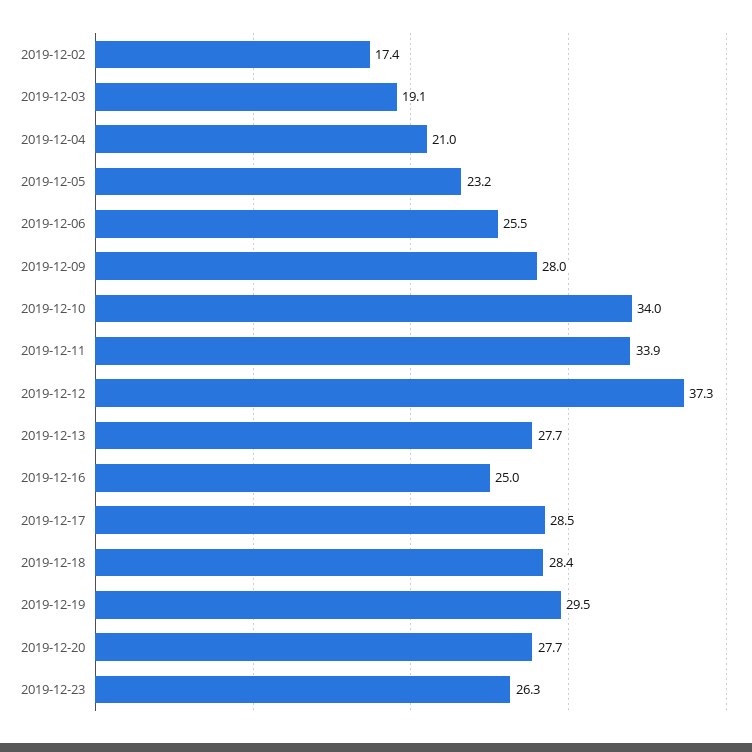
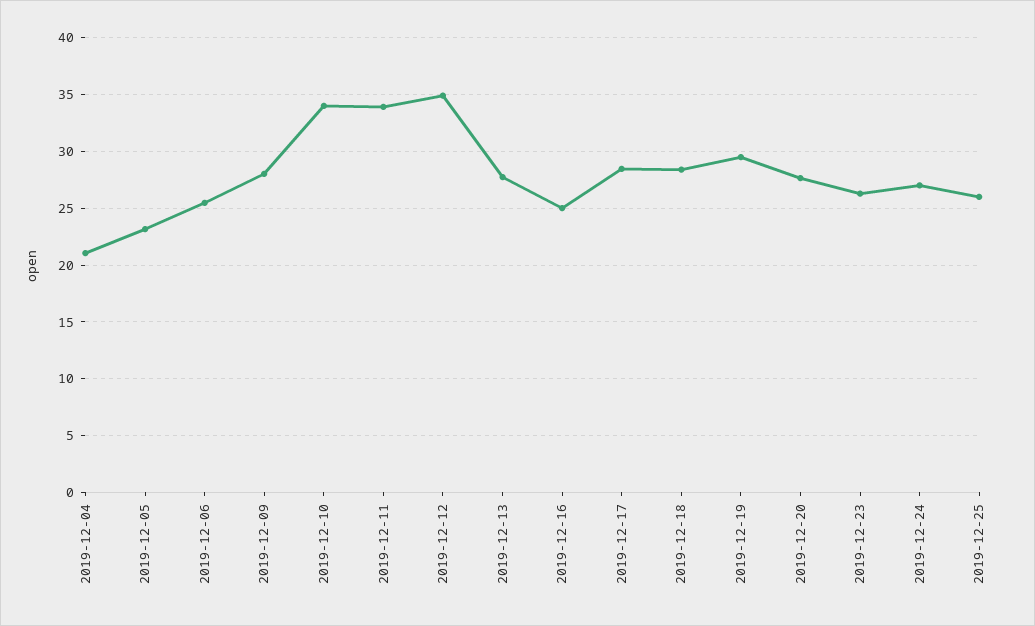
2019-12-02: 17.4 -> none
2019-12-03: 19.1 -> none
2019-12-12: 37.3 -> 35
2019-12-24: none -> 27
2019-12-25: none -> 26

